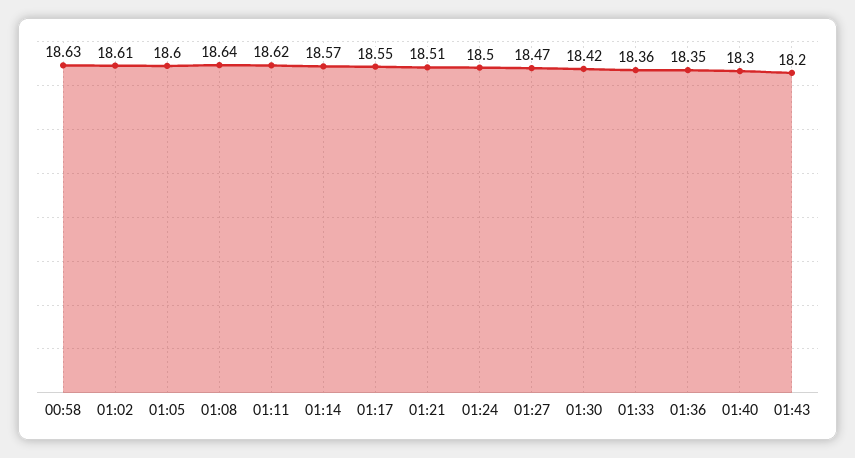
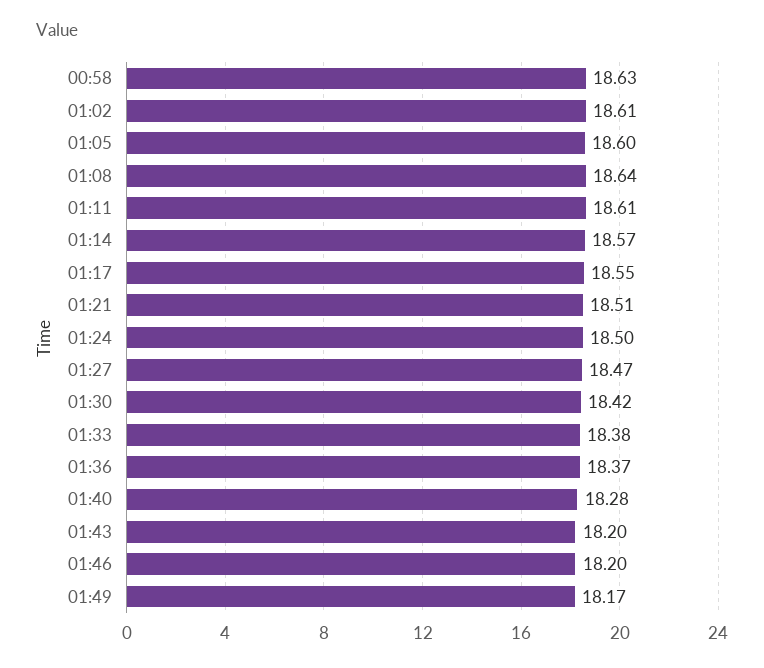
01:11: 18.62 -> 18.61
01:33: 18.36 -> 18.38
01:36: 18.35 -> 18.37
01:40: 18.3 -> 18.28
01:46: none -> 18.2
01:49: none -> 18.17

